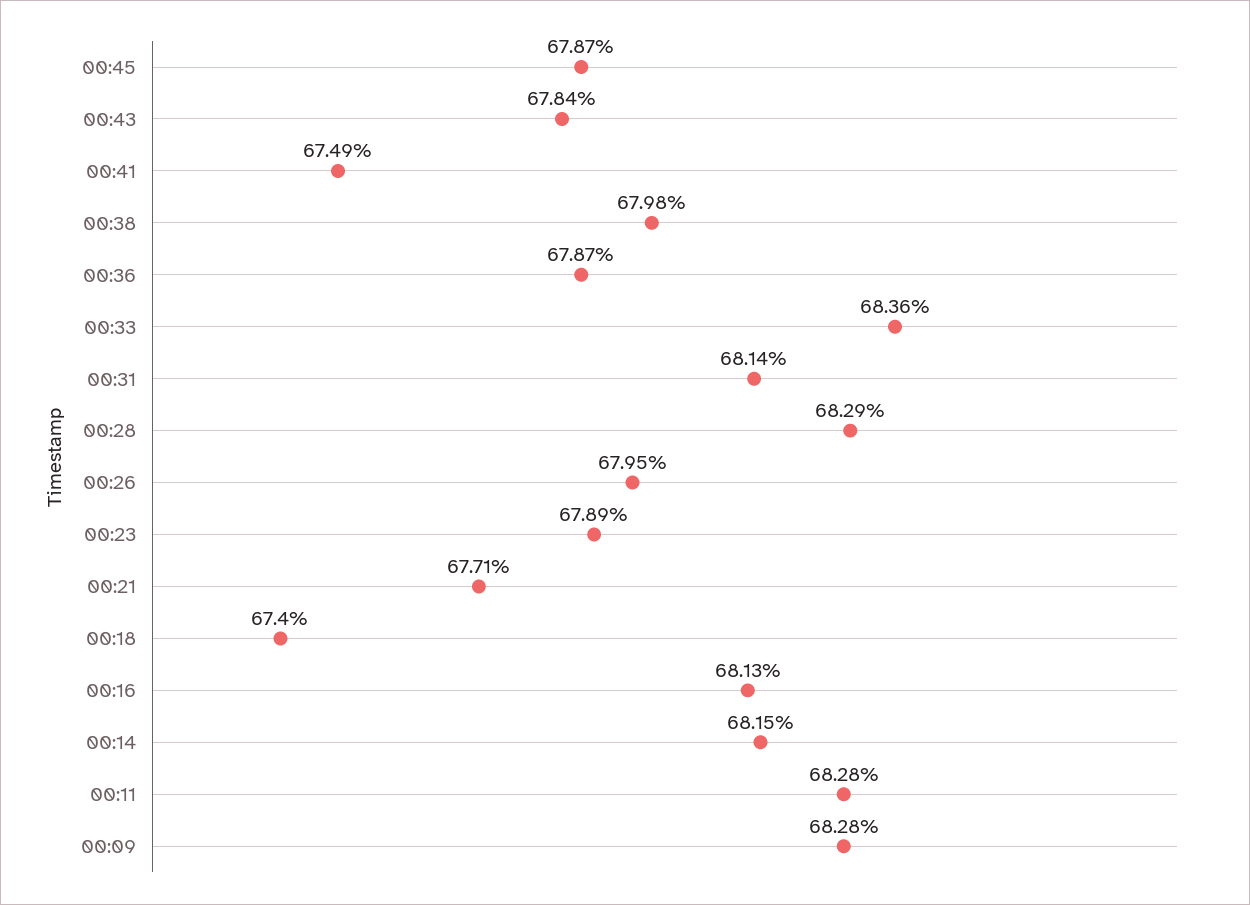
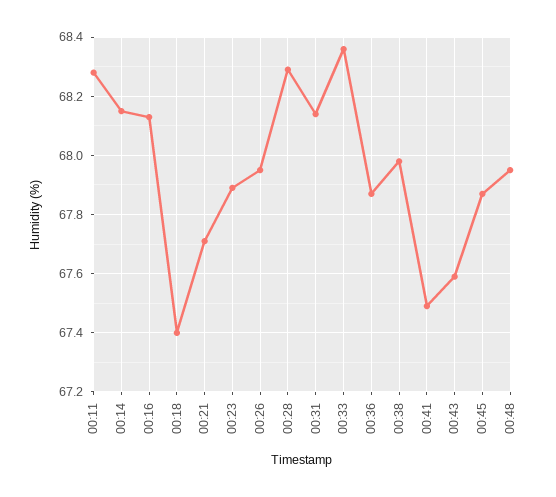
00:43: 67.84 -> 67.6
00:09: 68.28 -> none
00:48: none -> 67.95

